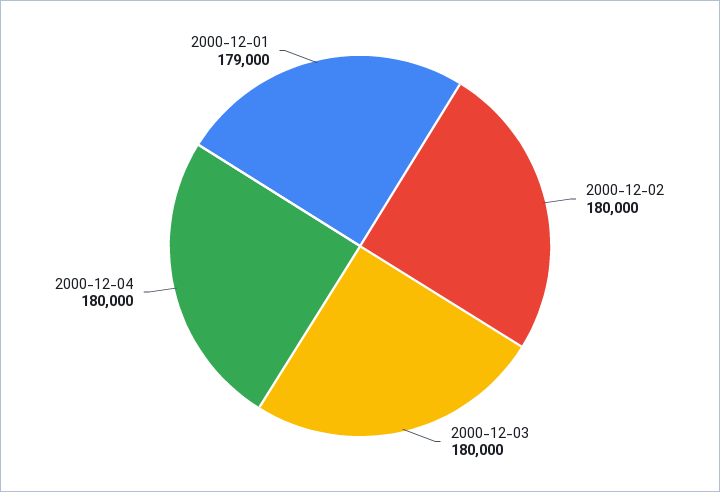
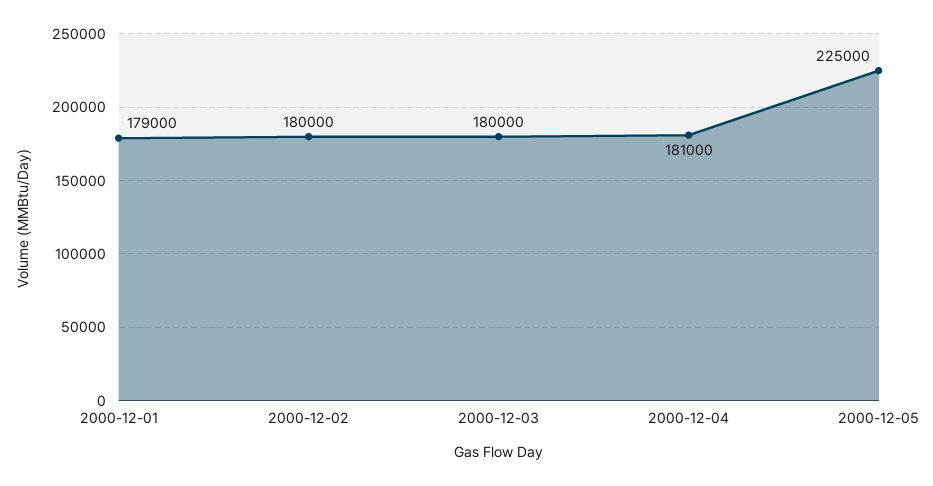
2000-12-04: 180000 -> 181000
2000-12-05: none -> 225000

